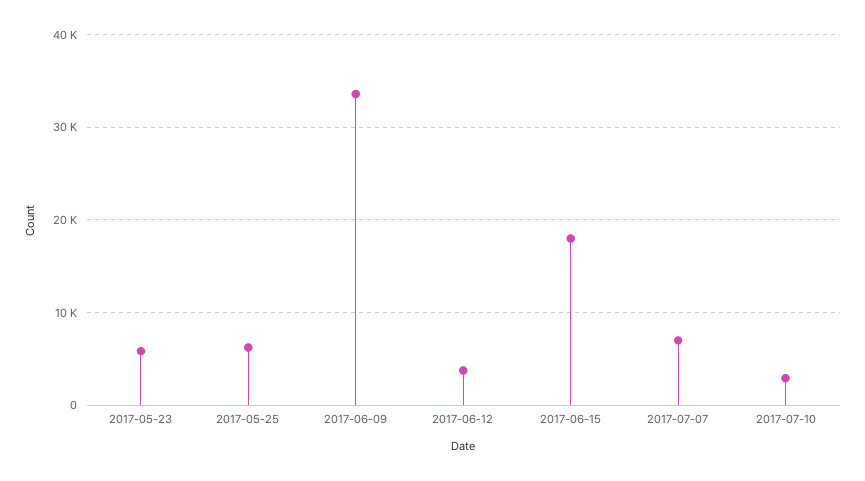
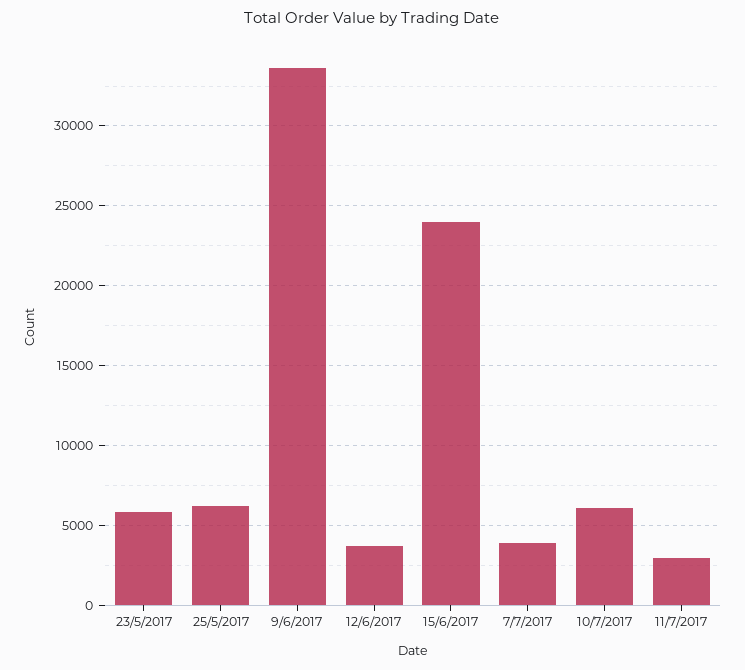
2017-06-15: 18000 -> 24000
2017-07-07: 7000 -> 4000
2017-07-10: 3000 -> 6000
11/7/2017: none -> 3000

